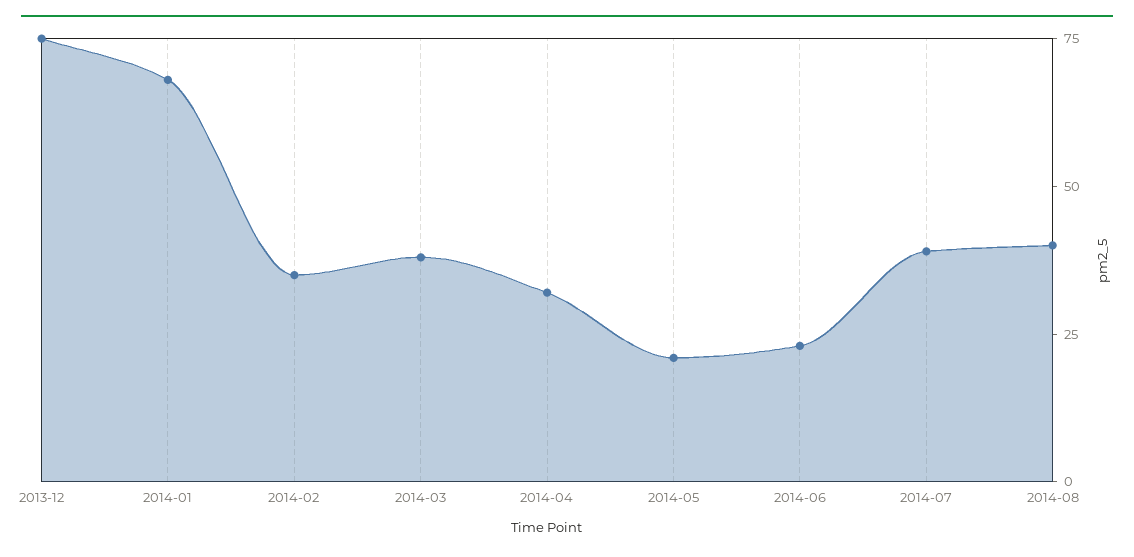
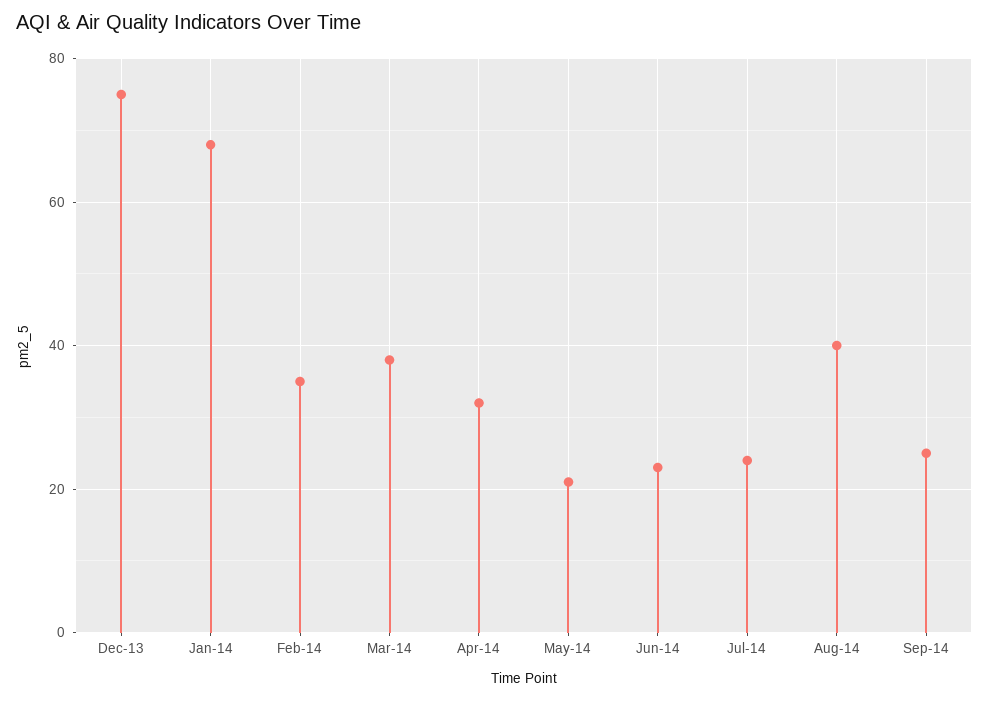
2014-07: 40 -> 25
Sep-14: none -> 25

